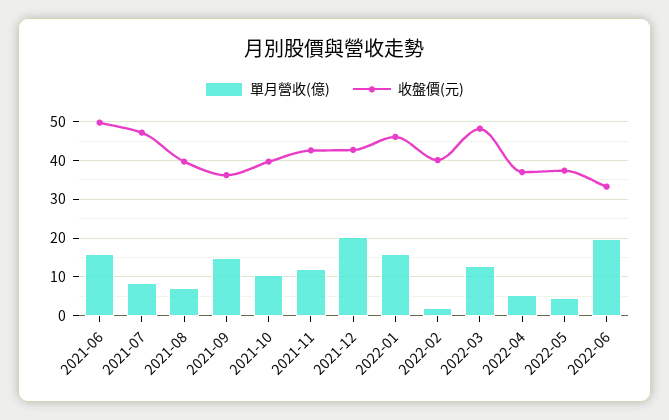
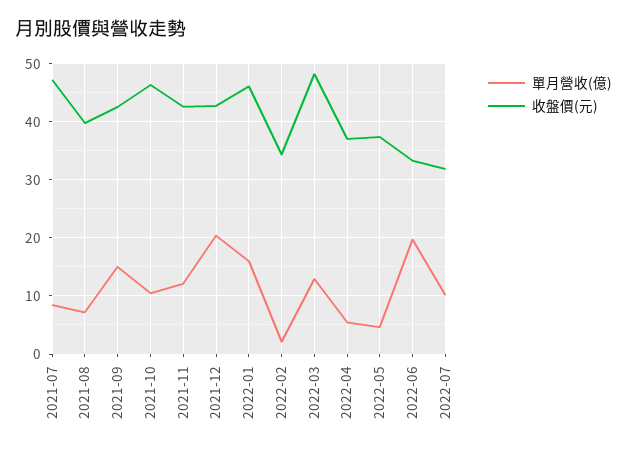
單月營收(億), 2021-06: 16 -> none
收盤價(元), 2021-06: 50 -> none
收盤價(元), 2021-09: 36 -> 42
收盤價(元), 2021-10: 40 -> 46
收盤價(元), 2022-02: 40 -> 34
單月營收(億), 2022-07: none -> 10
收盤價(元), 2022-07: none -> 32

